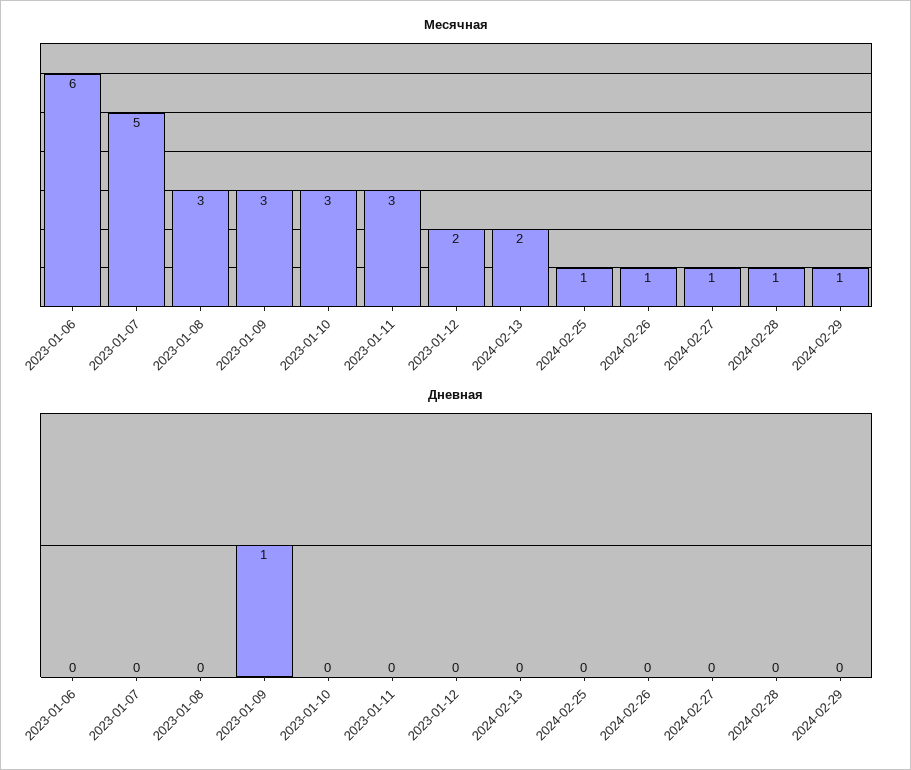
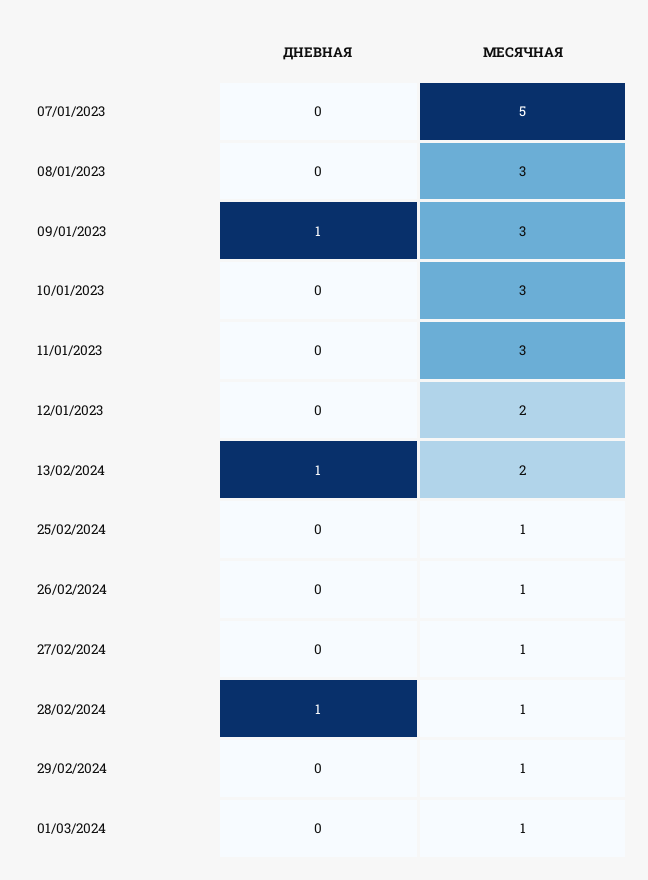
Месячная, 2023-01-06: 6 -> none
Дневная, 2023-01-06: 0 -> none
Дневная, 2024-02-13: 0 -> 1
Дневная, 2024-02-28: 0 -> 1
Дневная, 01/03/2024: none -> 0
Месячная, 01/03/2024: none -> 1

